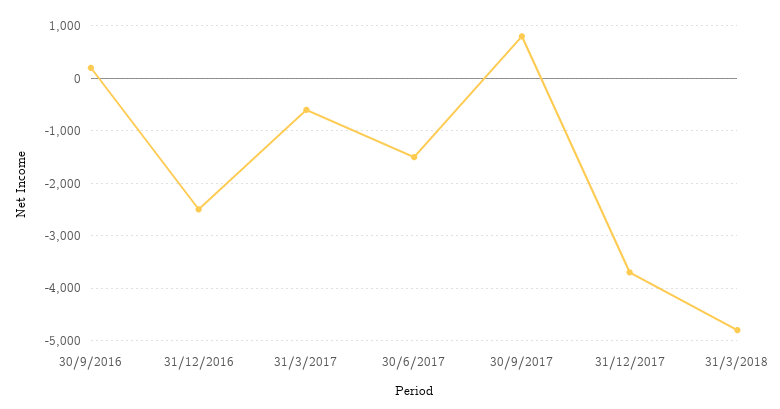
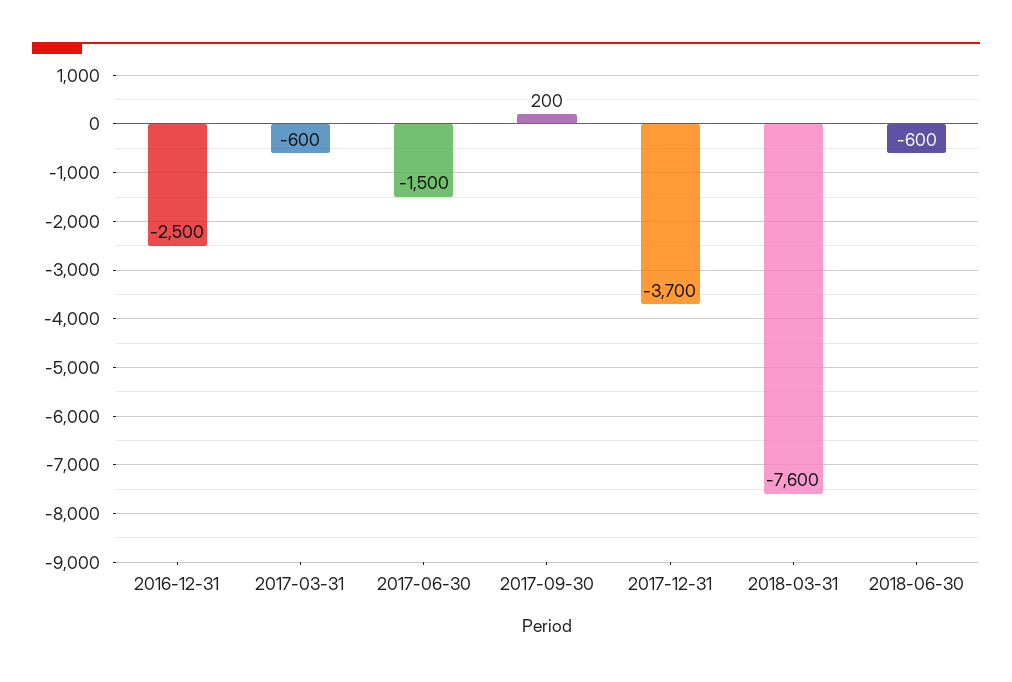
30/9/2016: 200 -> none
30/9/2017: 800 -> 200
31/3/2018: -4800 -> -7600
2018-06-30: none -> -600

